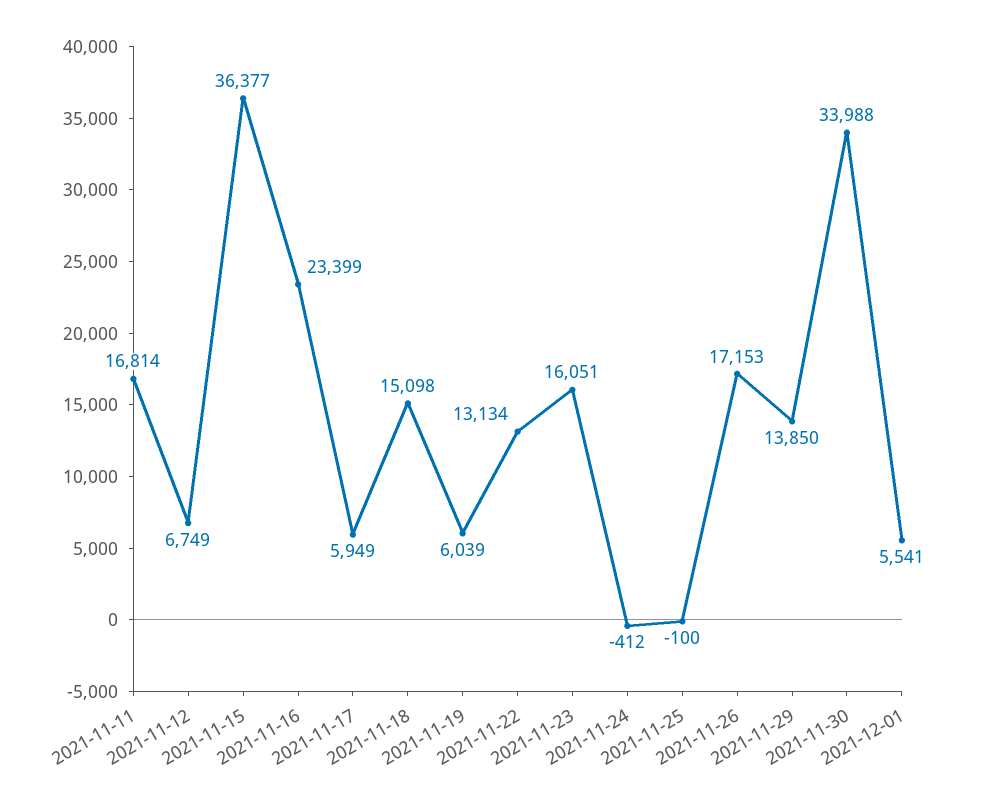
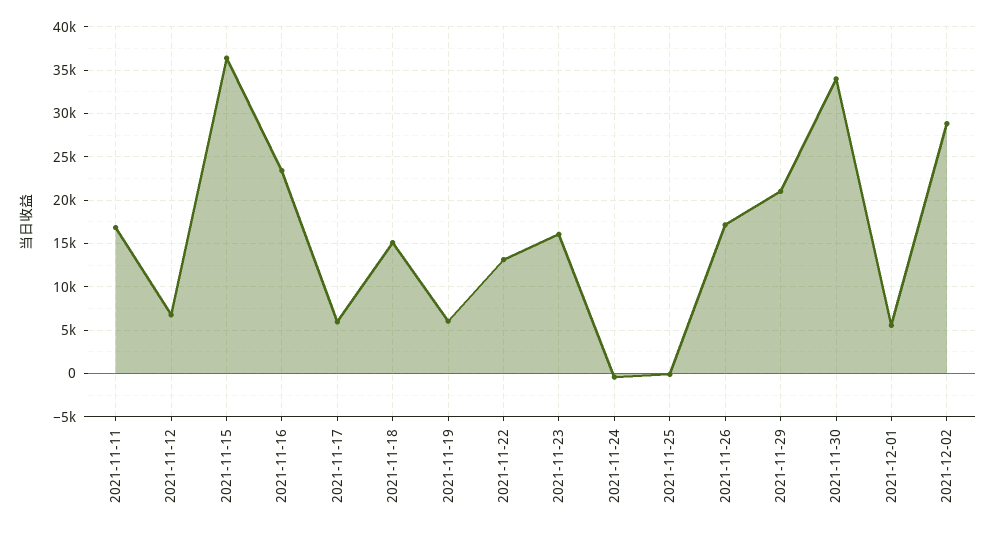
2021-11-29: 13850 -> 21000
2021-12-02: none -> 29000

